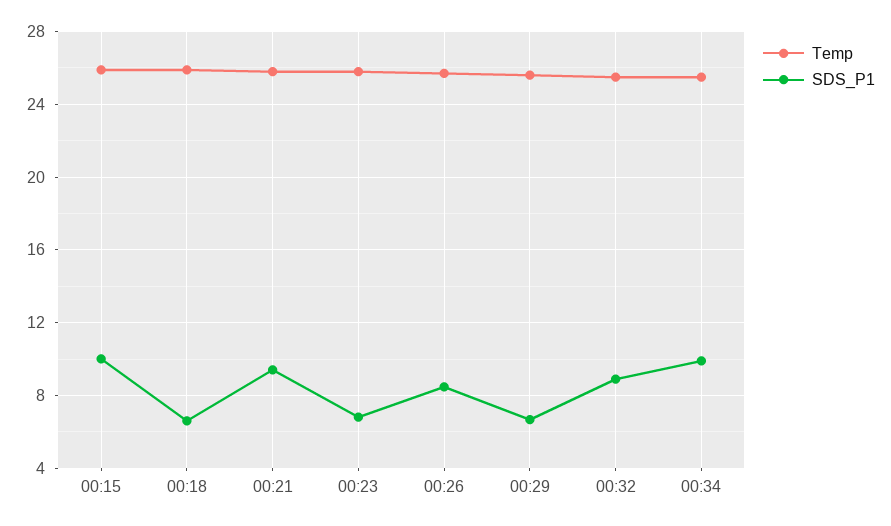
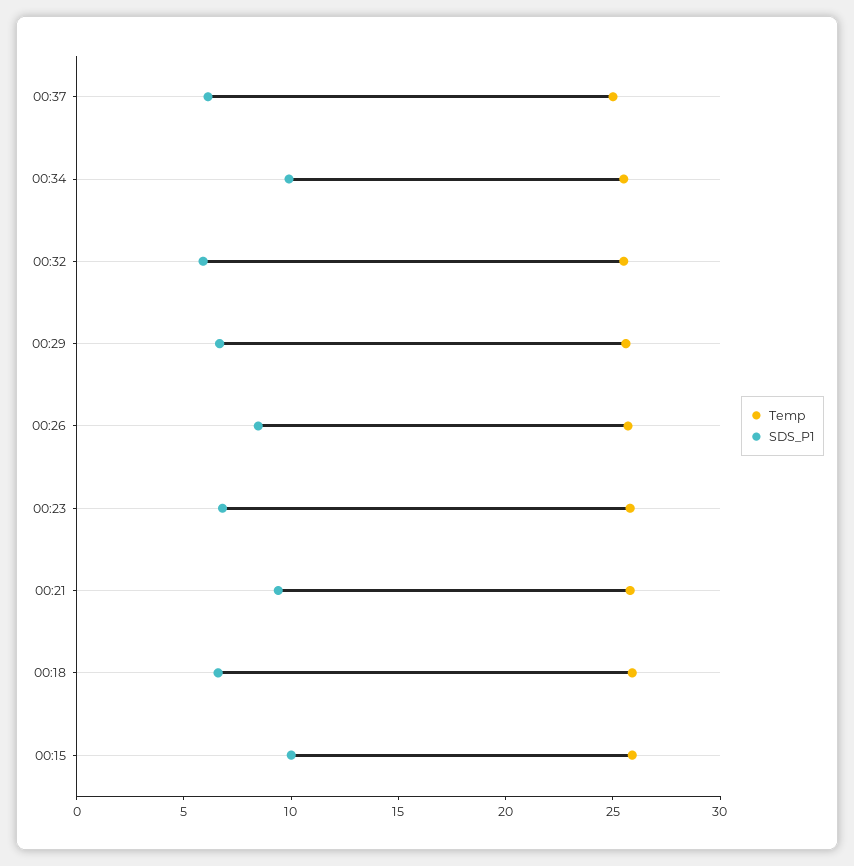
SDS_P1, 00:32: 9 -> 6
Temp, 00:37: none -> 25
SDS_P1, 00:37: none -> 6

